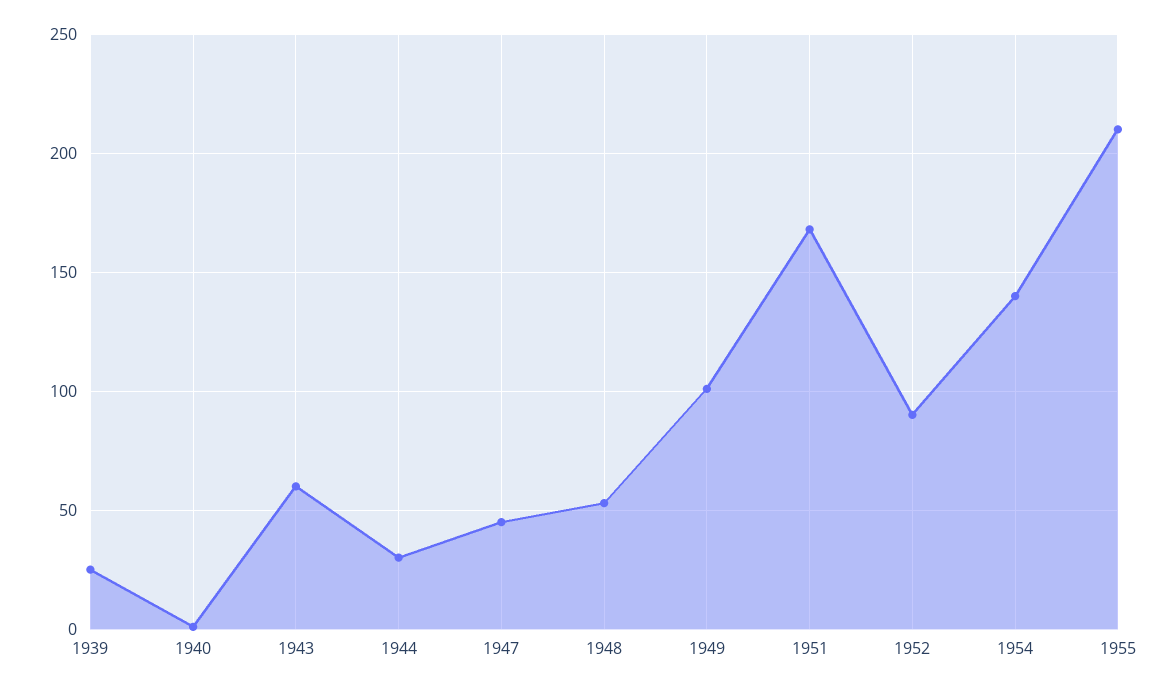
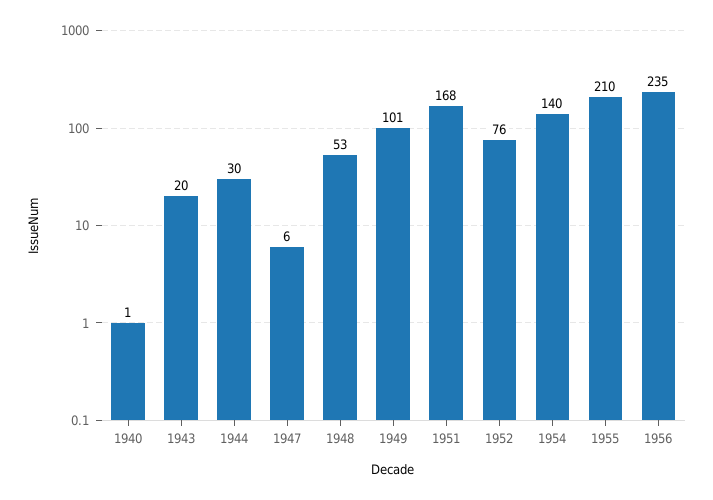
1939: 25 -> none
1943: 60 -> 20
1947: 45 -> 6
1952: 90 -> 76
1956: none -> 235

